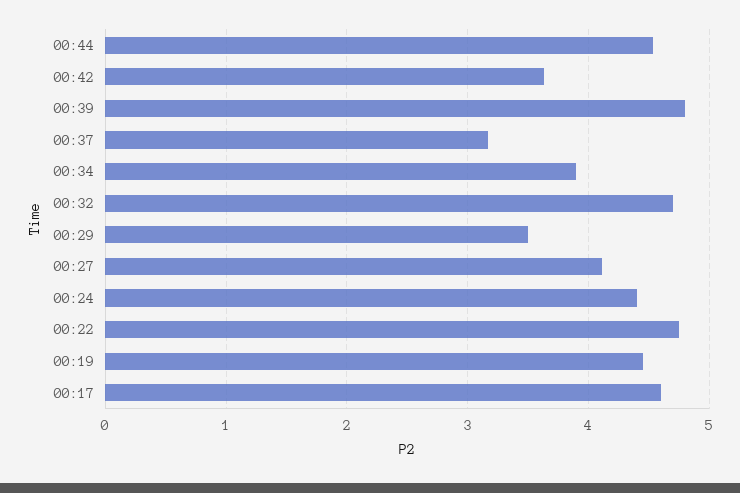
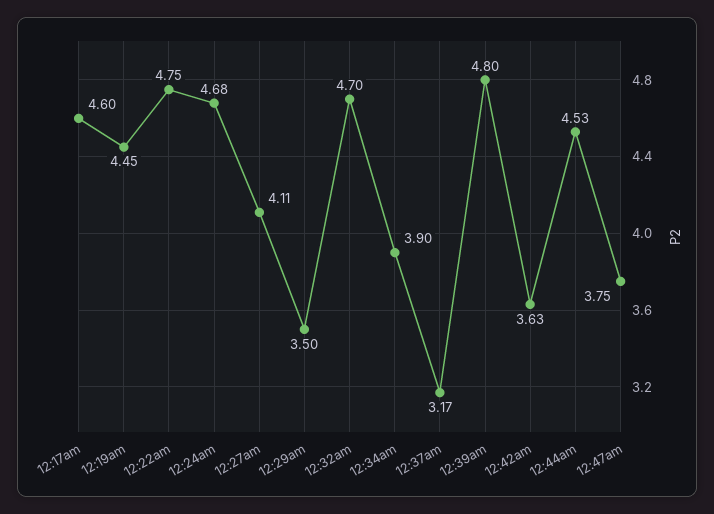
00:24: 4.4 -> 4.68
12:47am: none -> 3.75

